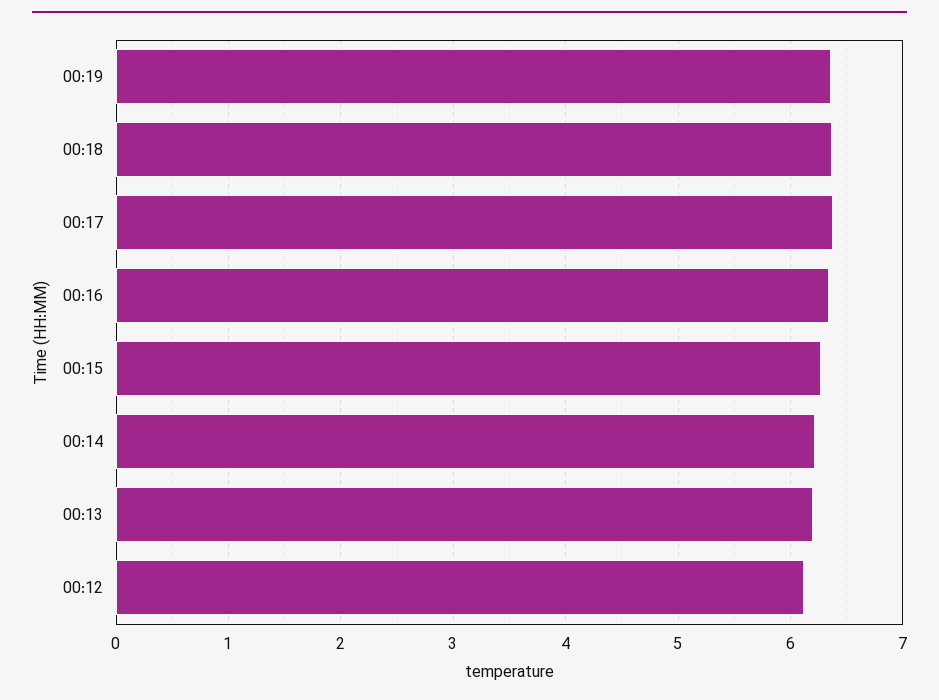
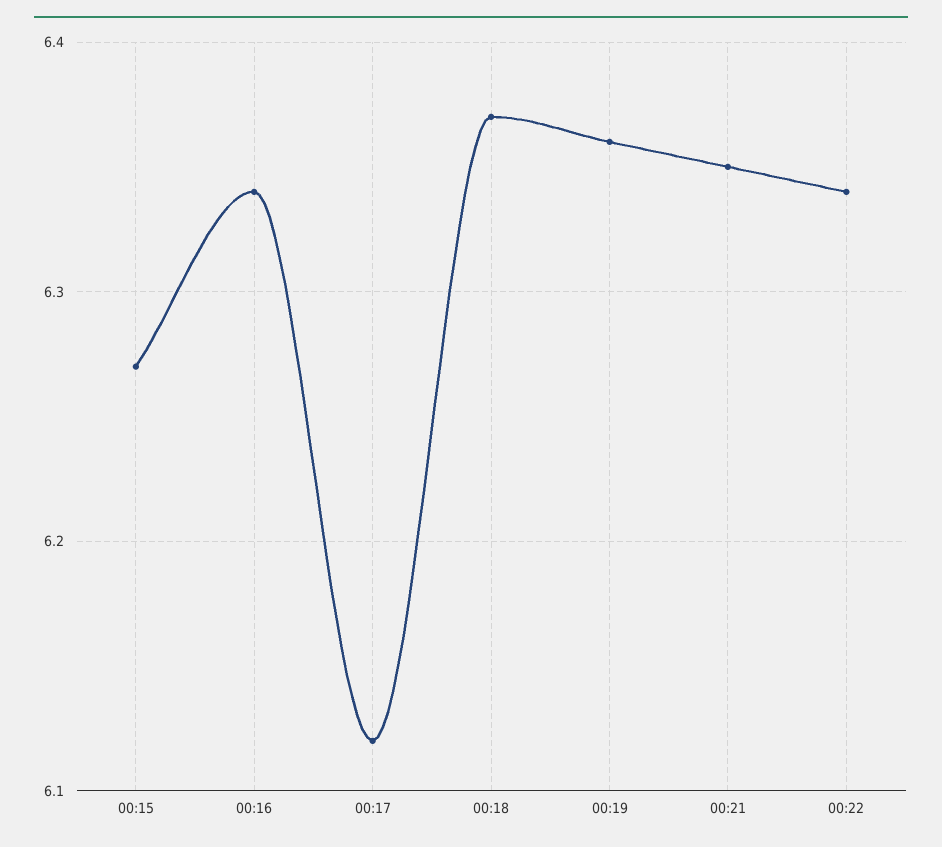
00:17: 6.4 -> 6.12
00:14: 6.2 -> none
00:13: 6.2 -> none
00:12: 6.1 -> none
00:21: none -> 6.35
00:22: none -> 6.34

